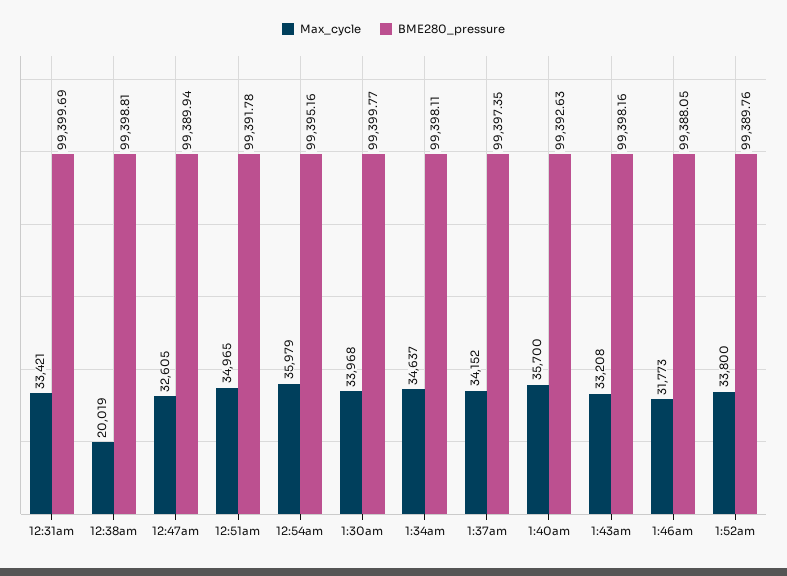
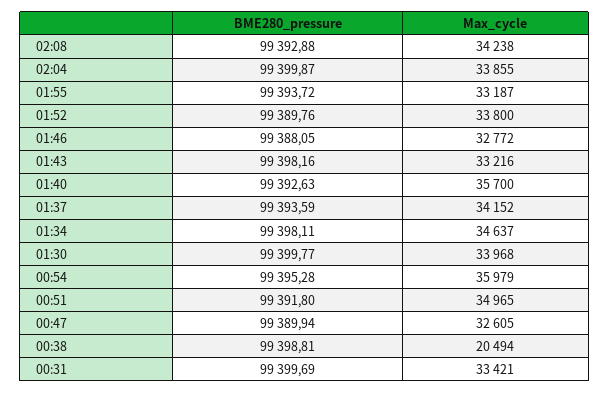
Max_cycle, 12:38am: 20019 -> 20494
BME280_pressure, 12:51am: 99391.78 -> 99391.8
BME280_pressure, 12:54am: 99395.16 -> 99395.28
BME280_pressure, 1:37am: 99397.35 -> 99393.59
Max_cycle, 1:43am: 33208 -> 33216
Max_cycle, 1:46am: 31773 -> 32772
BME280_pressure, 02:08: none -> 99392.88
Max_cycle, 02:08: none -> 34238
BME280_pressure, 02:04: none -> 99399.87
Max_cycle, 02:04: none -> 33855
BME280_pressure, 01:55: none -> 99393.72
Max_cycle, 01:55: none -> 33187

